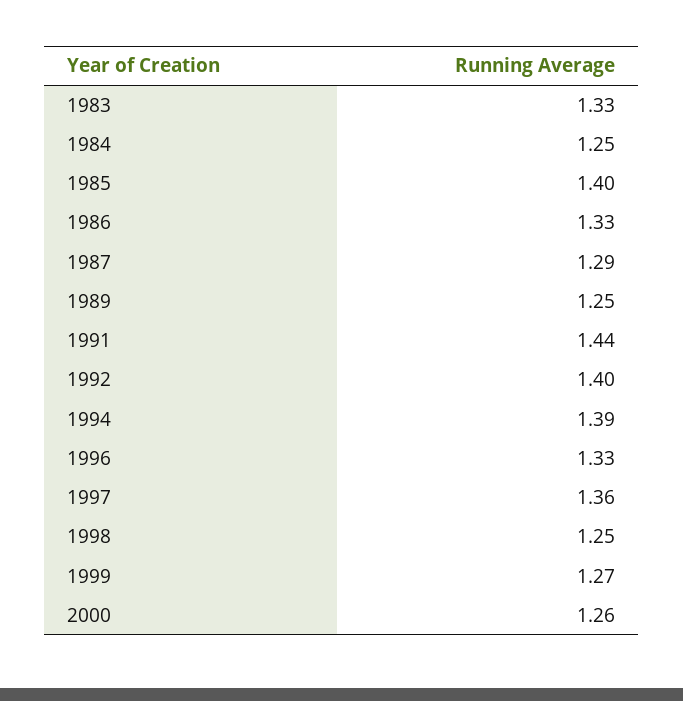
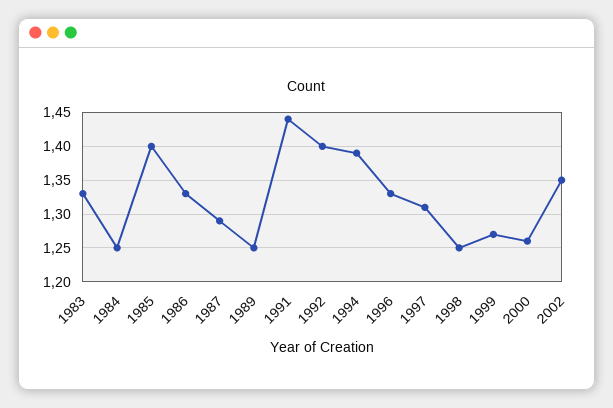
1997: 1.36 -> 1.31
2002: none -> 1.35

